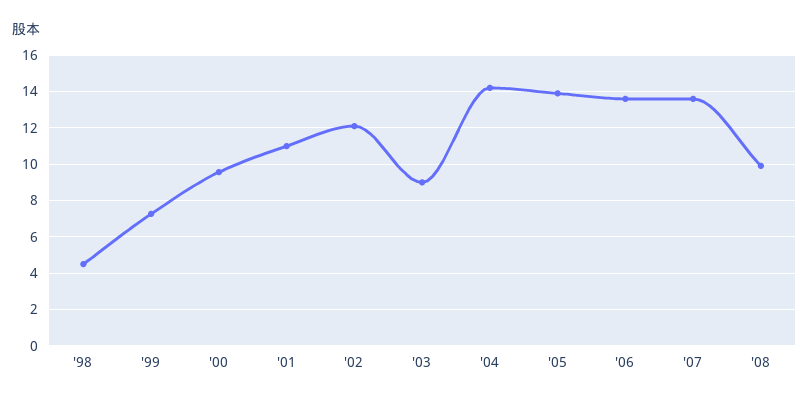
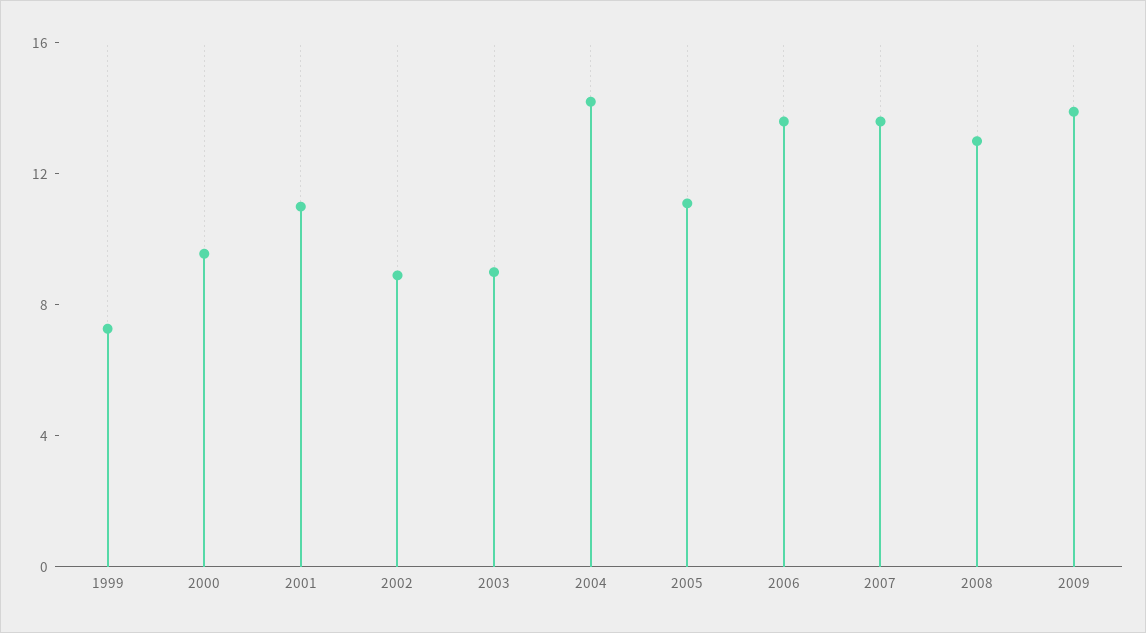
'98: 4.5 -> none
'02: 12 -> 9
'05: 14 -> 11
'08: 10 -> 13
2009: none -> 14

